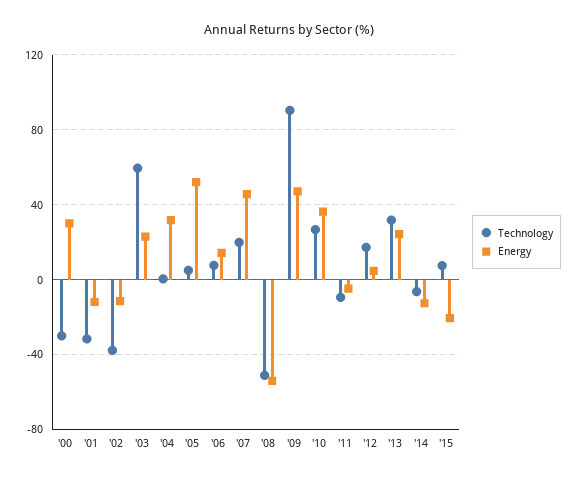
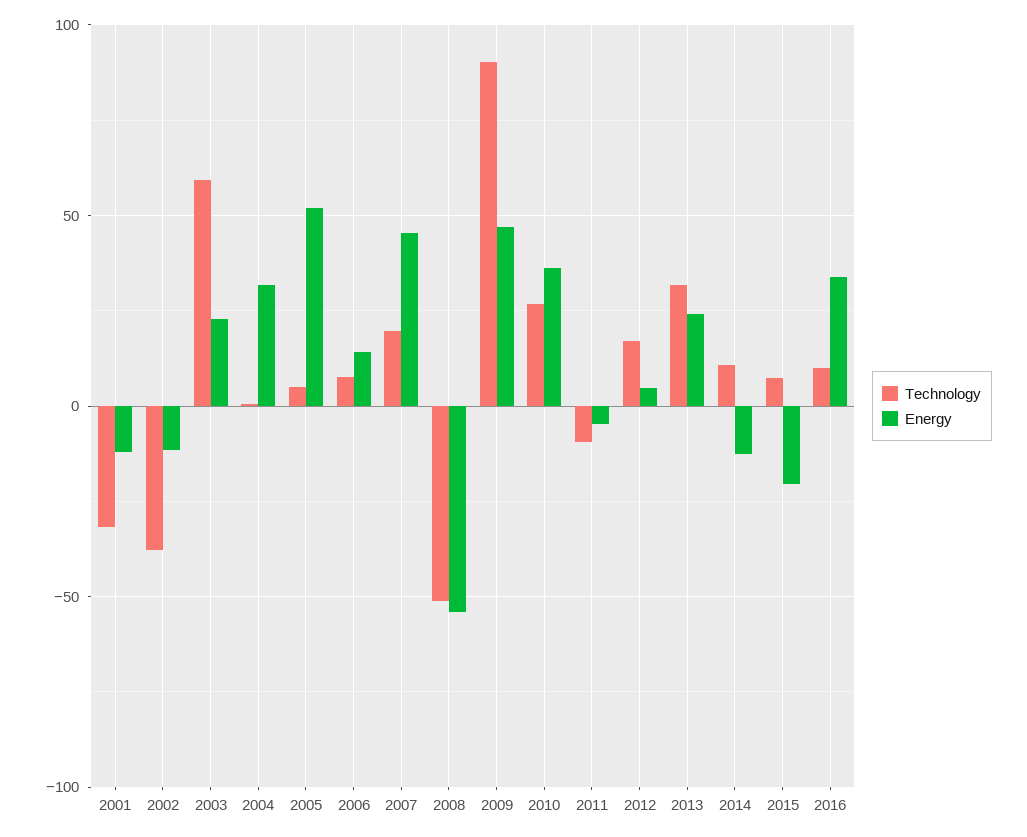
Technology, '00: -30 -> none
Energy, '00: 30 -> none
Technology, '14: -5 -> 10
Technology, 2016: none -> 10
Energy, 2016: none -> 35

